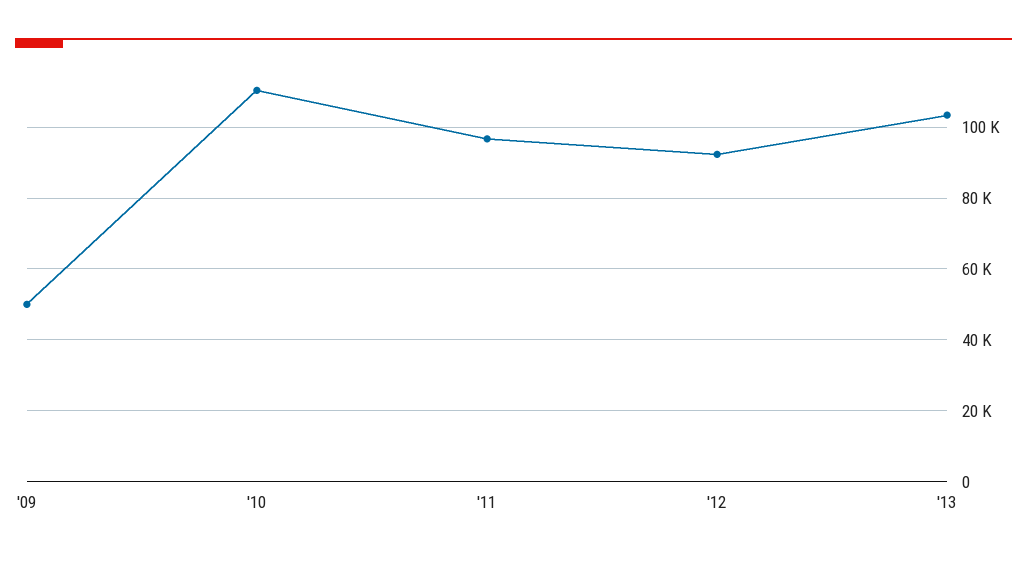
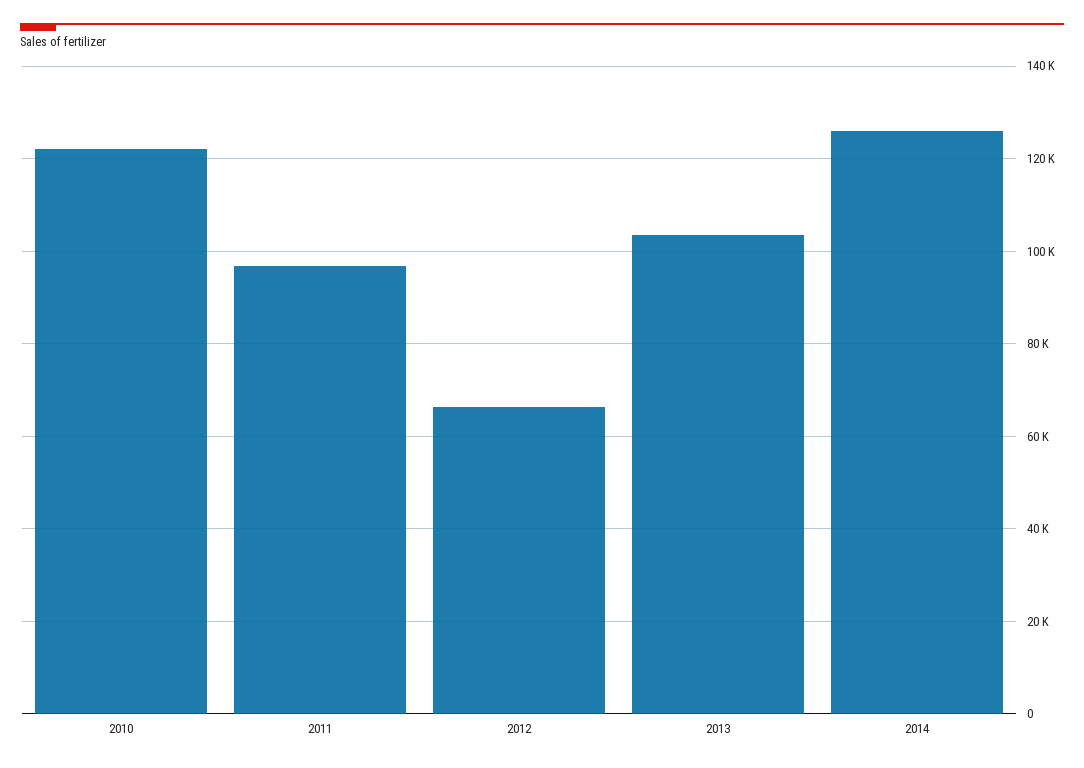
'09: 50000 -> none
'10: 110000 -> 122000
'12: 92000 -> 66000
2014: none -> 126000

